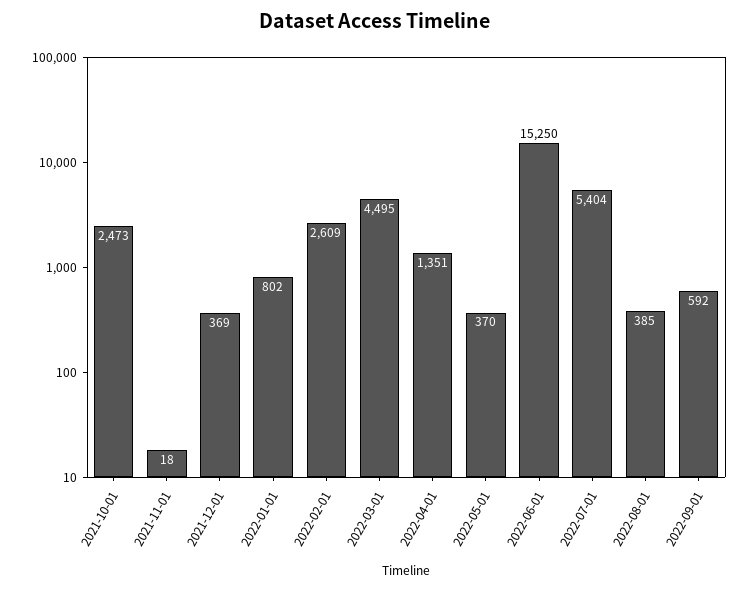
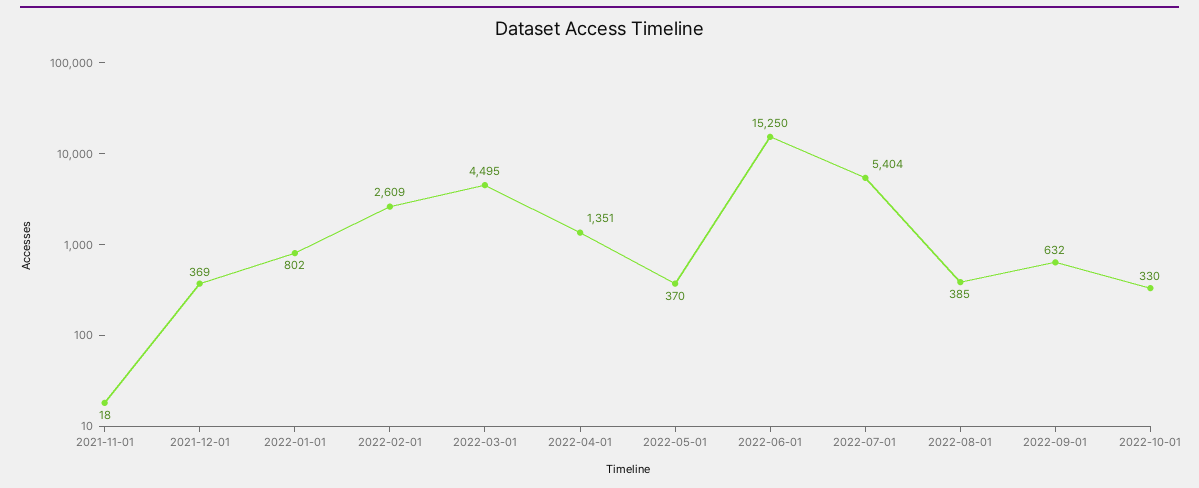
2021-10-01: 2473 -> none
2022-09-01: 592 -> 632
2022-10-01: none -> 330

